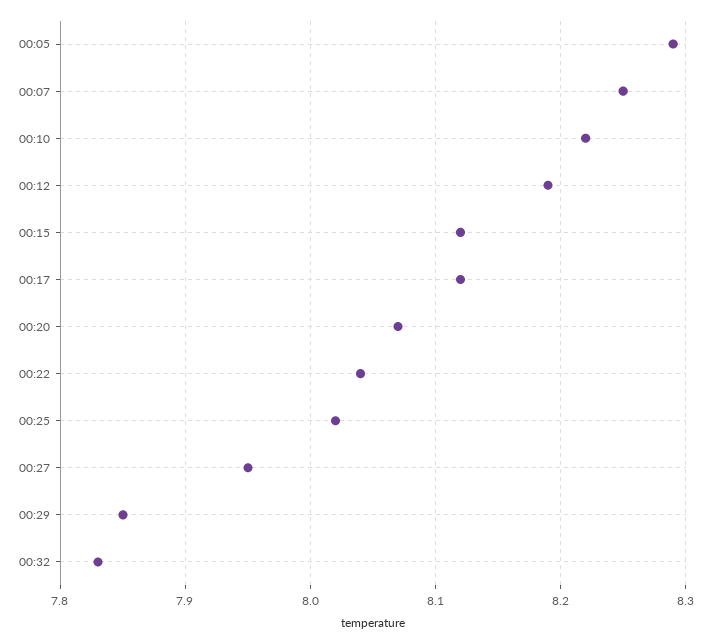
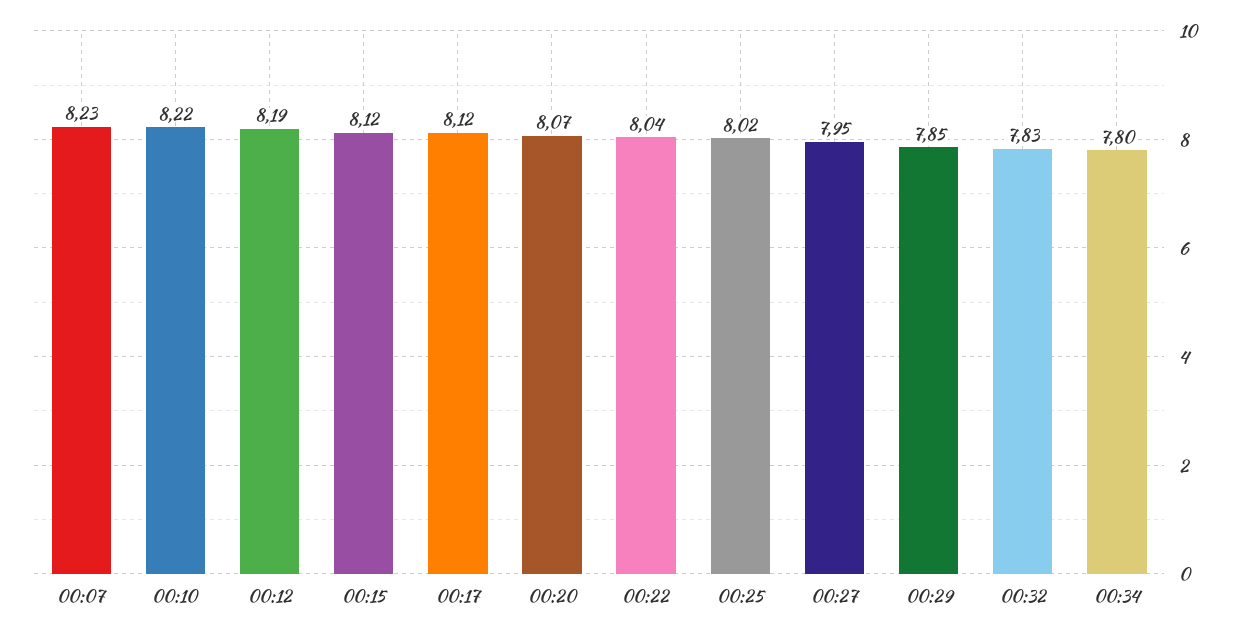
00:05: 8.29 -> none
00:07: 8.25 -> 8.23
00:34: none -> 7.8

